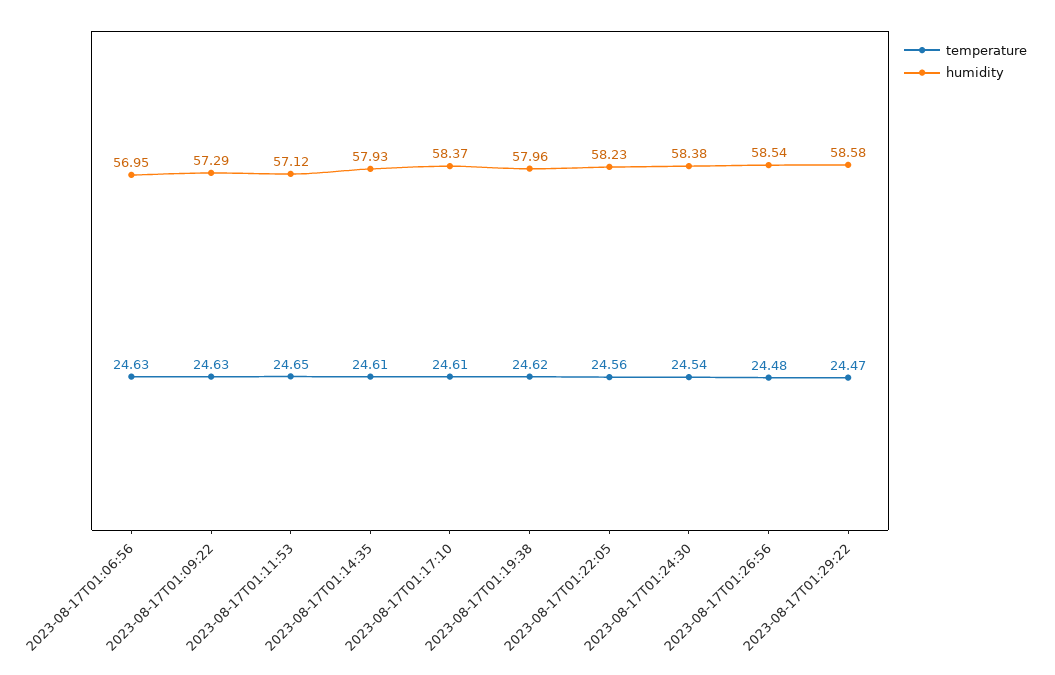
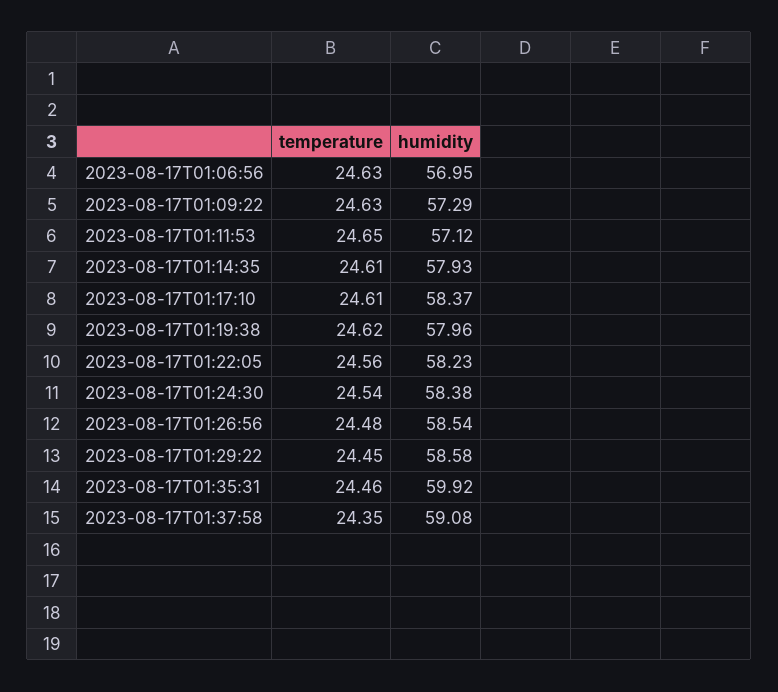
temperature, 2023-08-17T01:29:22: 24.47 -> 24.45
temperature, 2023-08-17T01:35:31: none -> 24.46
humidity, 2023-08-17T01:35:31: none -> 59.92
temperature, 2023-08-17T01:37:58: none -> 24.35
humidity, 2023-08-17T01:37:58: none -> 59.08

